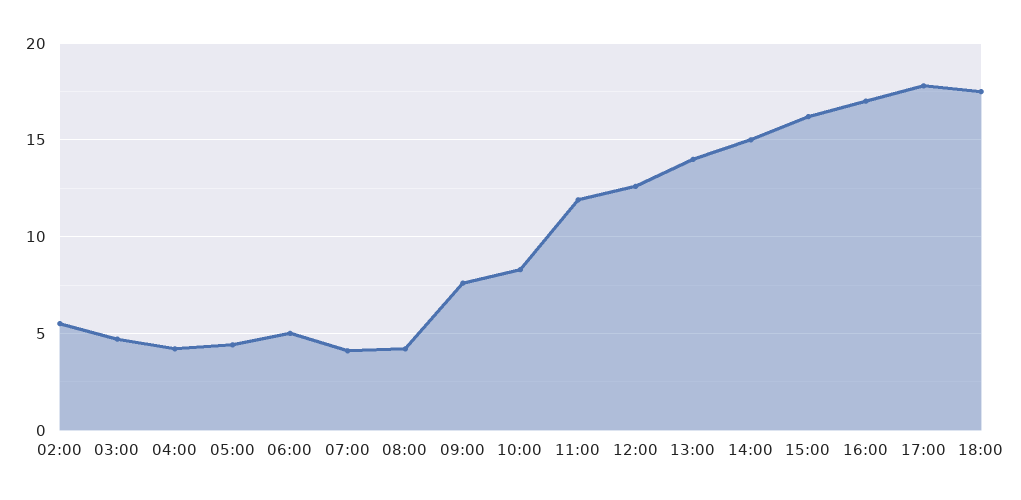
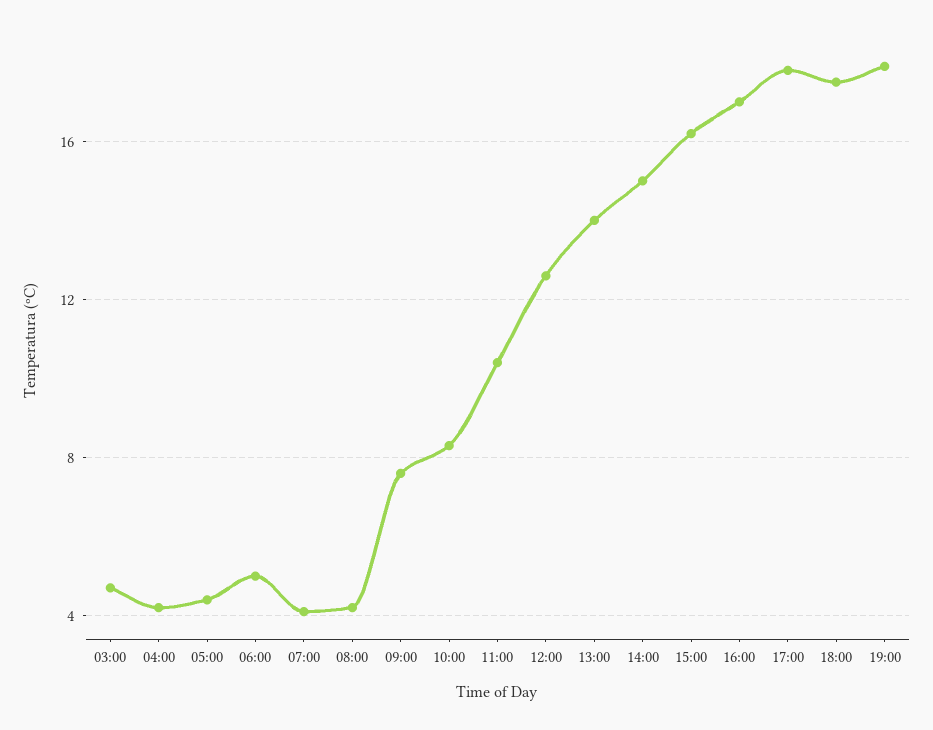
02:00: 5.5 -> none
11:00: 12 -> 10.5
19:00: none -> 18

